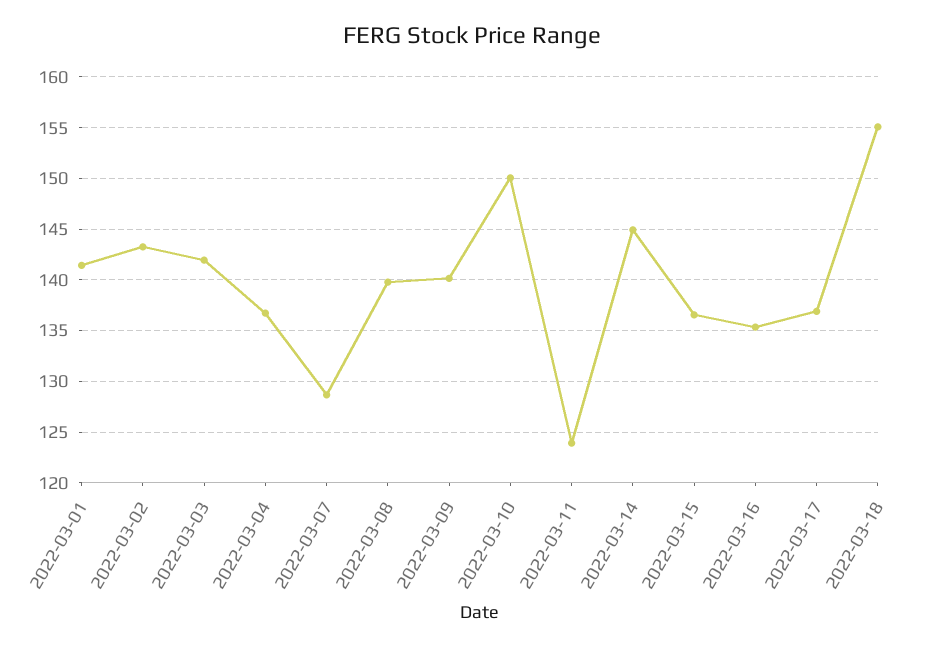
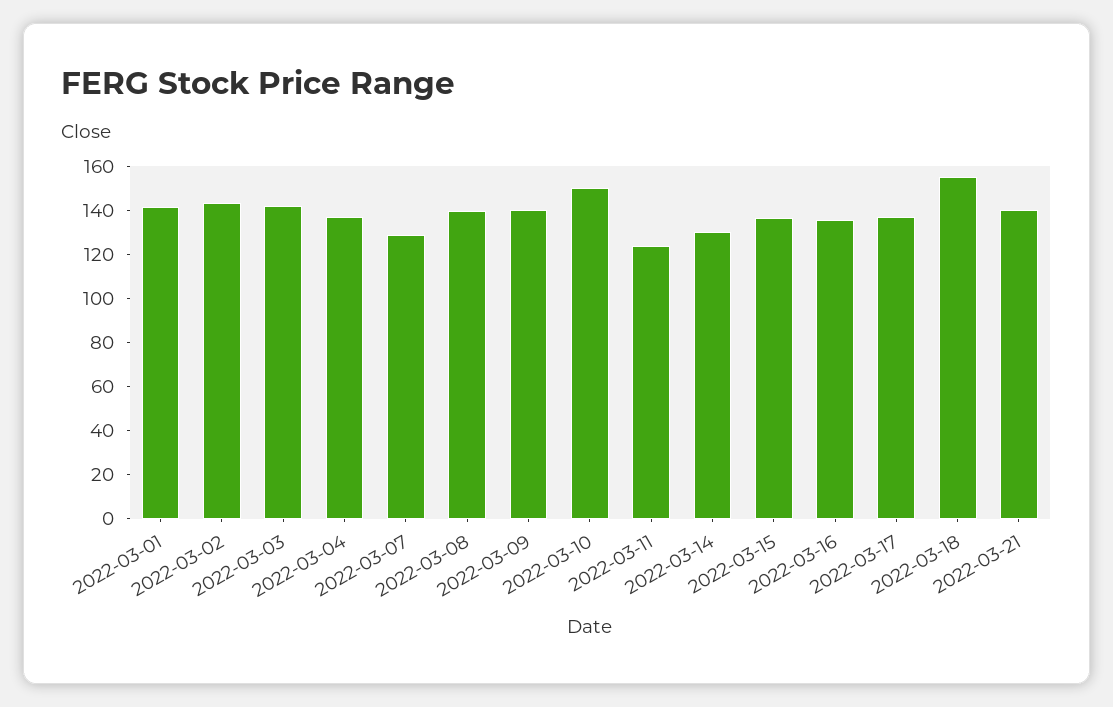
2022-03-14: 145 -> 130
2022-03-21: none -> 140

